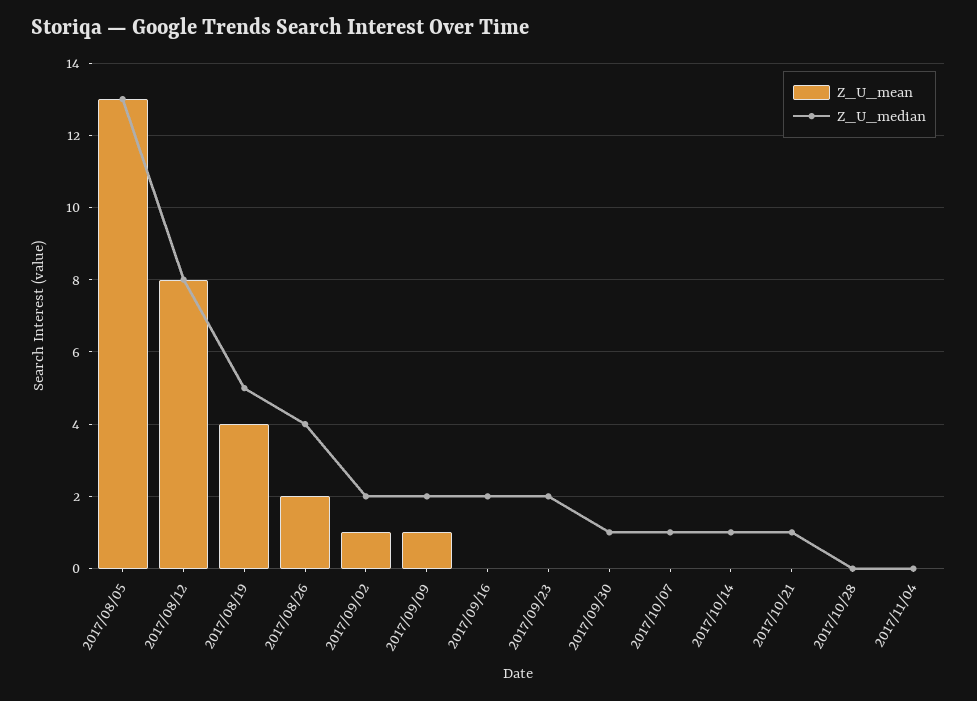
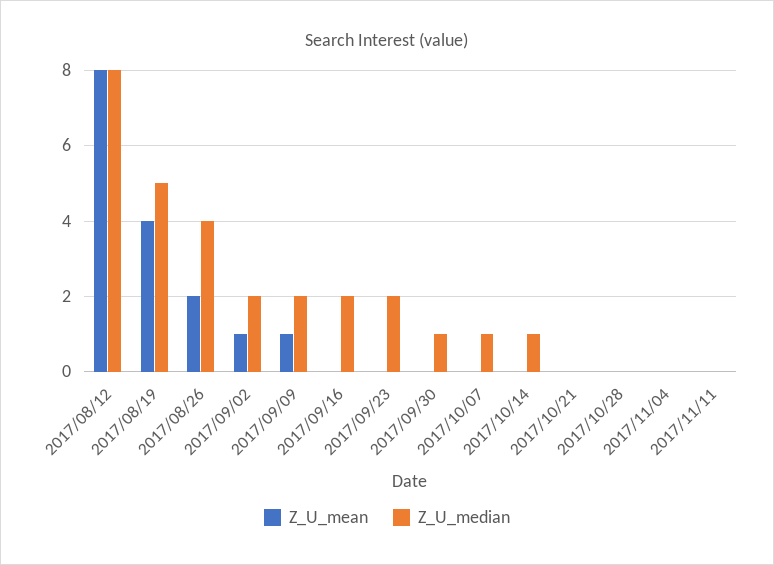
Z_U_mean, 2017/08/05: 13 -> none
Z_U_median, 2017/08/05: 13 -> none
Z_U_median, 2017/10/21: 1 -> 0
Z_U_mean, 2017/11/11: none -> 0
Z_U_median, 2017/11/11: none -> 0

